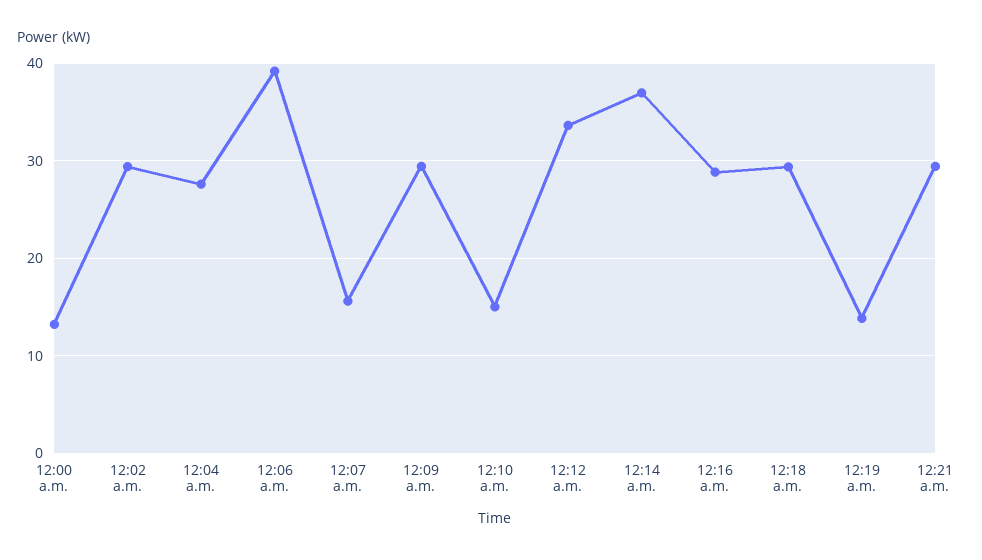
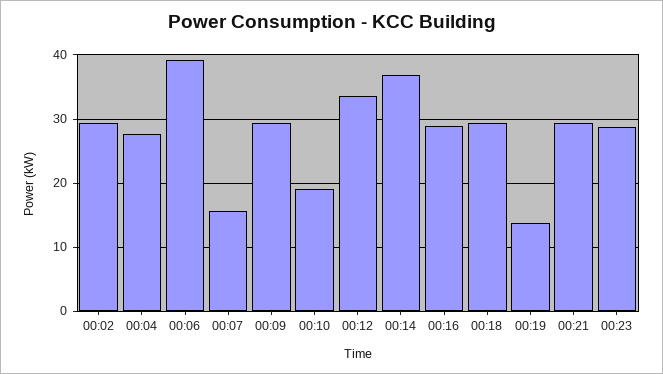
12:00 a.m.: 13 -> none
12:10 a.m.: 15 -> 19
00:23: none -> 29

